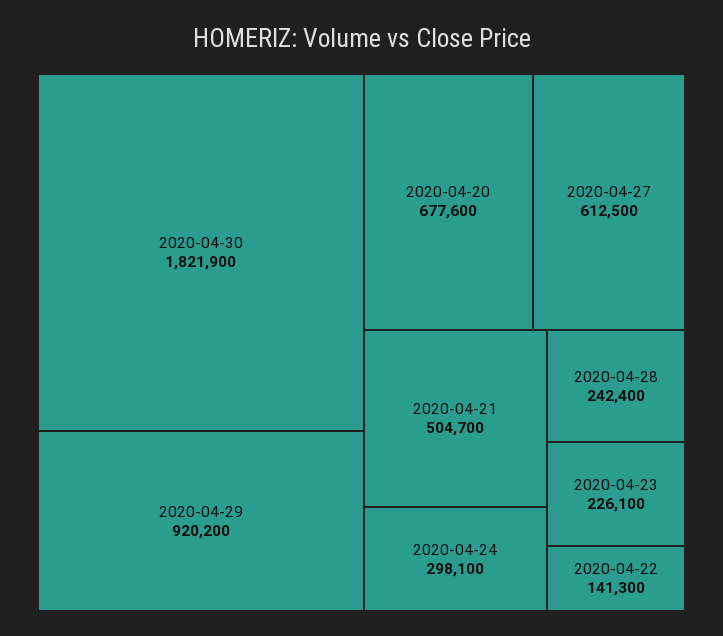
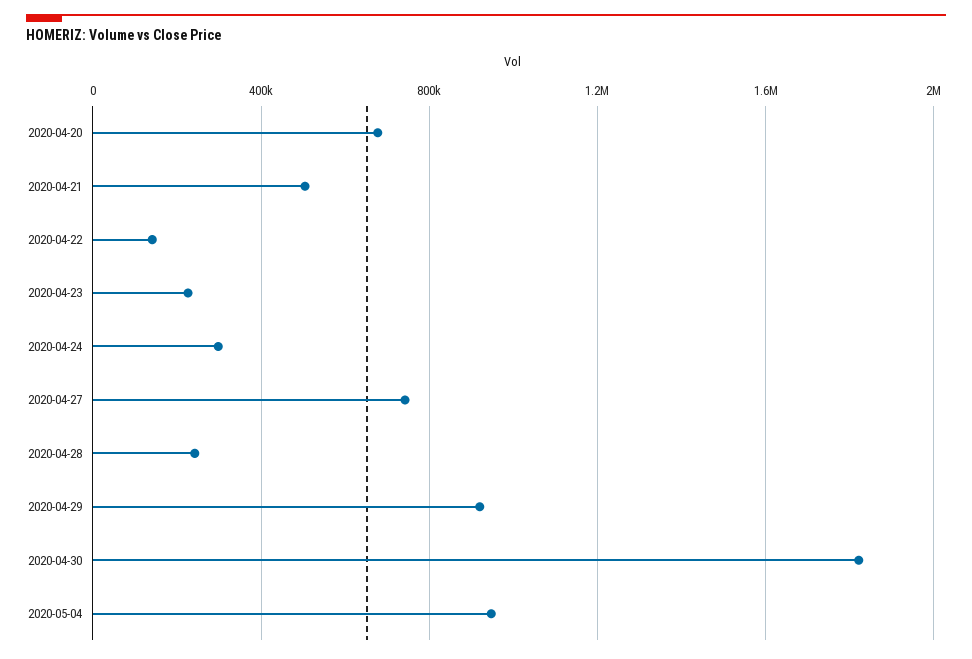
2020-04-27: 612500 -> 750000
2020-05-04: none -> 950000

